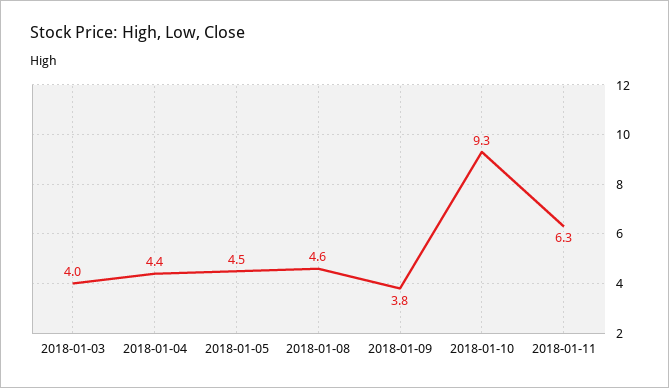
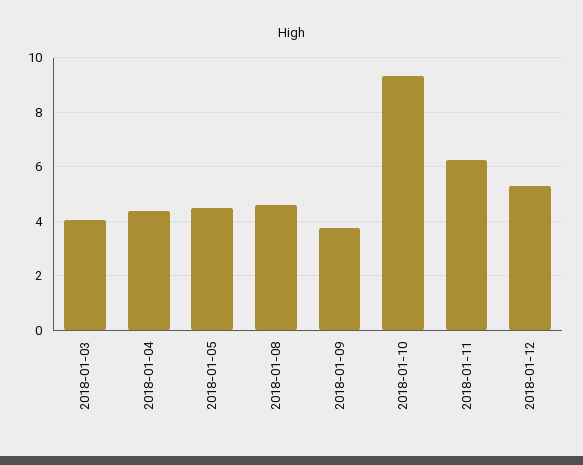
2018-01-12: none -> 5.25

